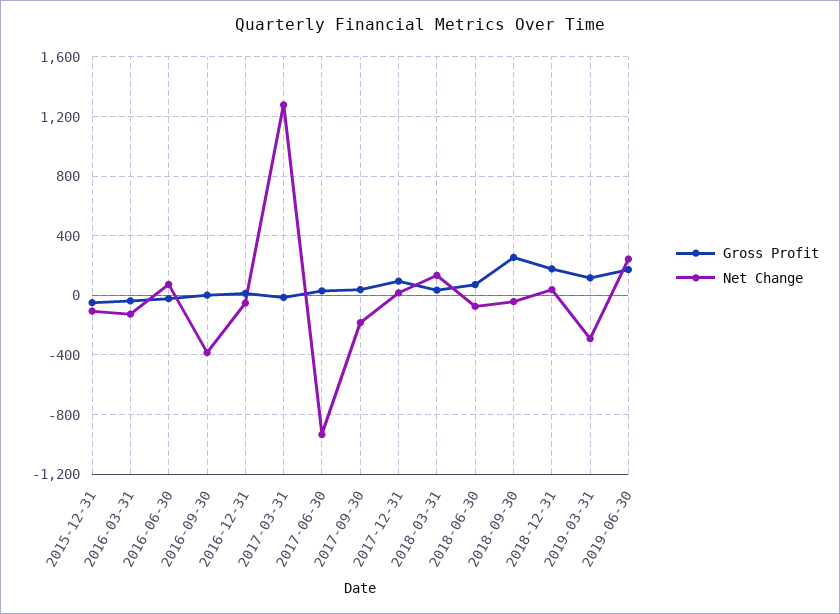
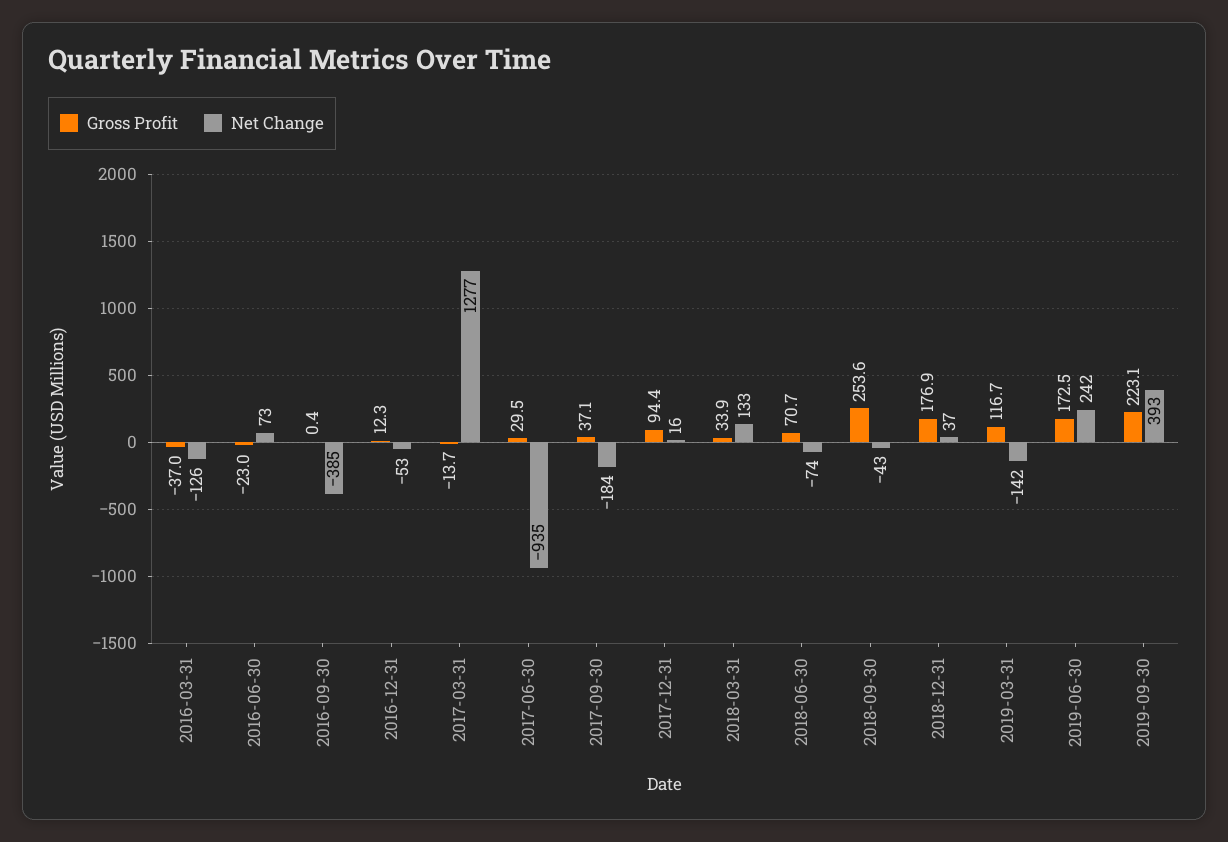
Gross Profit, 2015-12-31: -50 -> none
Net Change, 2015-12-31: -100 -> none
Net Change, 2019-03-31: -300 -> -142
Gross Profit, 2019-09-30: none -> 223.1
Net Change, 2019-09-30: none -> 393

